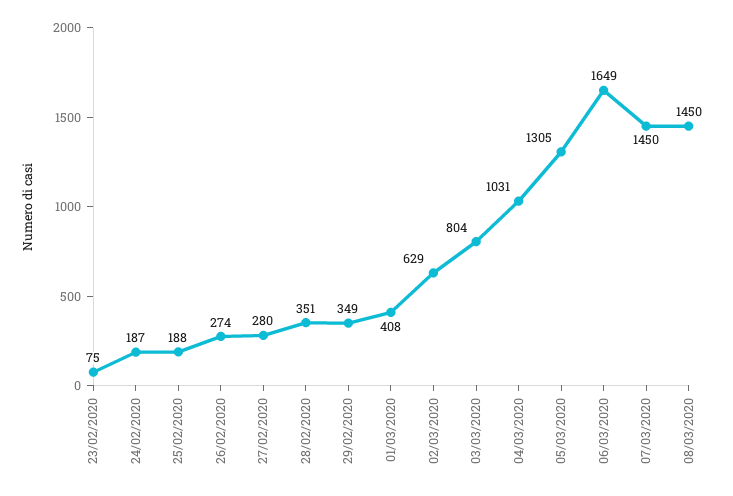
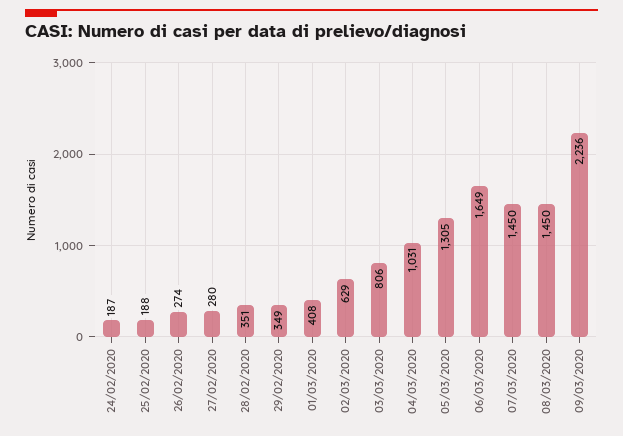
23/02/2020: 75 -> none
03/03/2020: 804 -> 806
09/03/2020: none -> 2236

